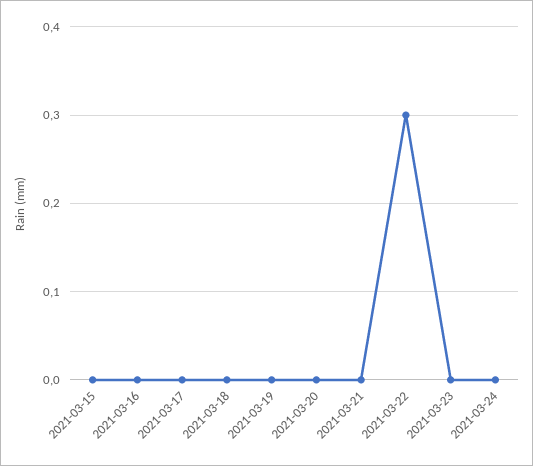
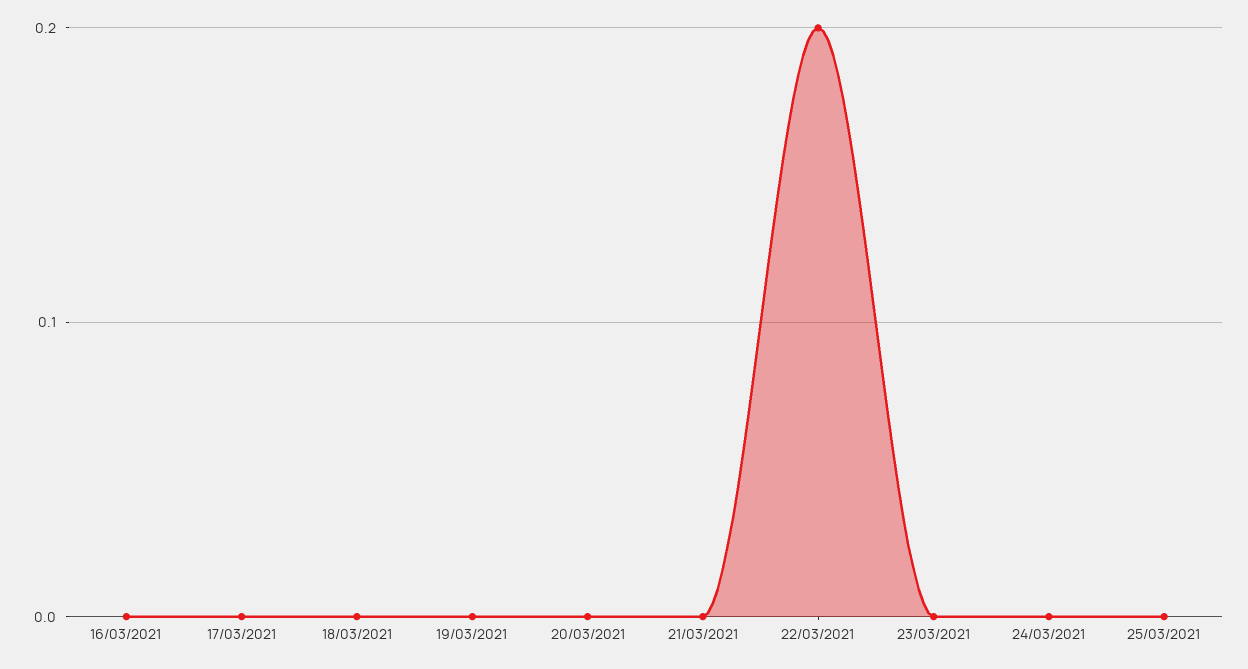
2021-03-15: 0 -> none
2021-03-22: 0.3 -> 0.2
25/03/2021: none -> 0

